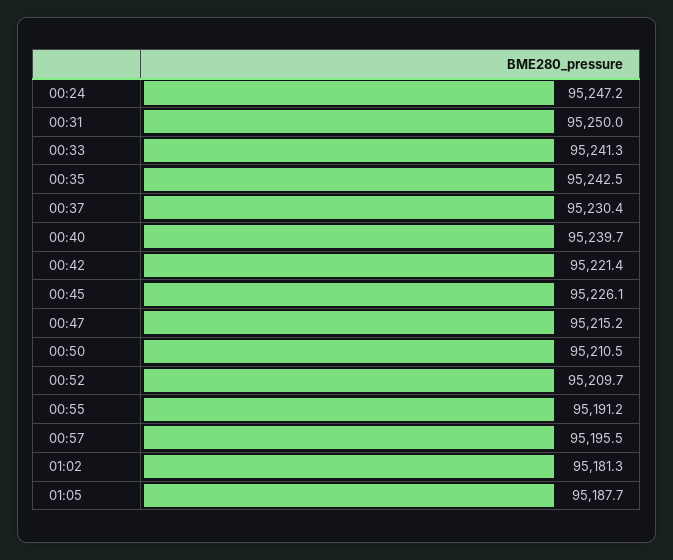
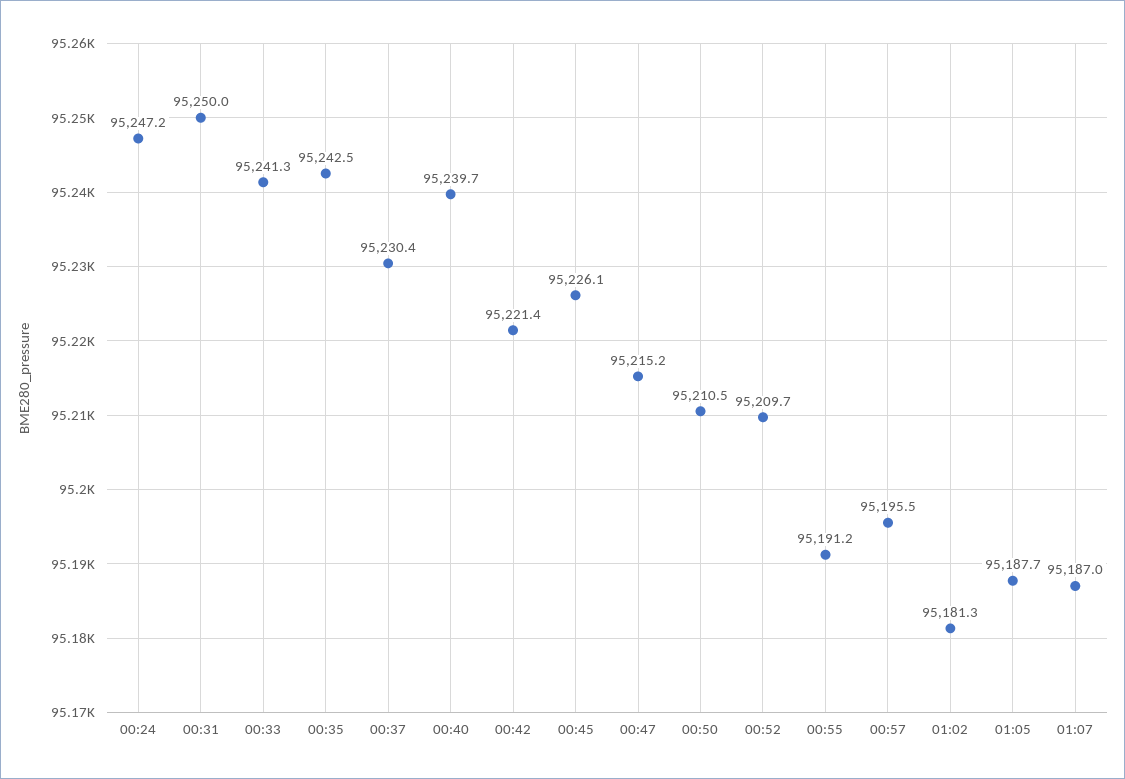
01:07: none -> 95187

